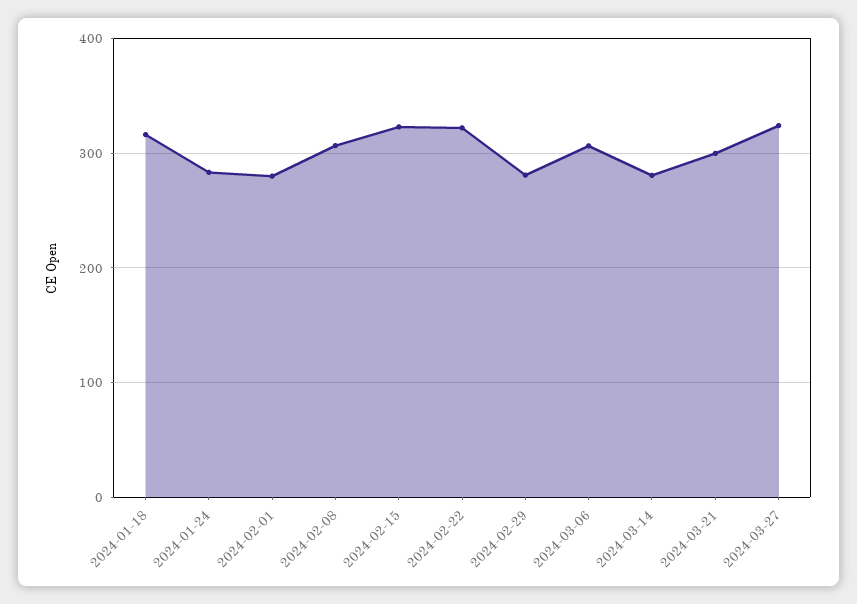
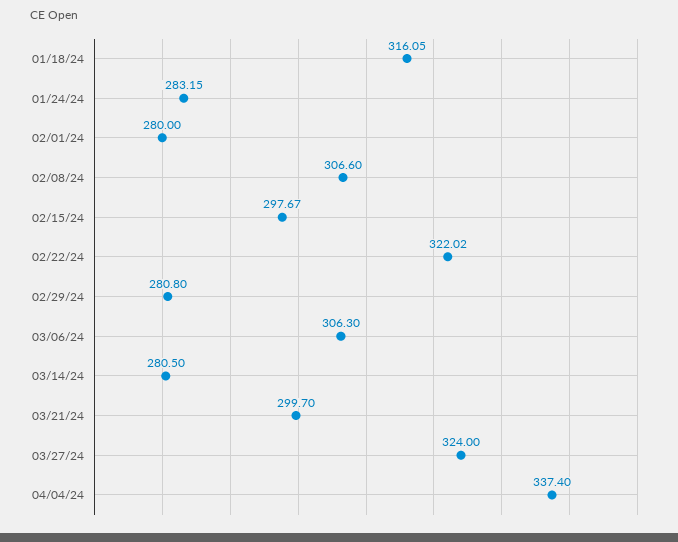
2024-02-15: 320 -> 297.67
04/04/24: none -> 337.4

